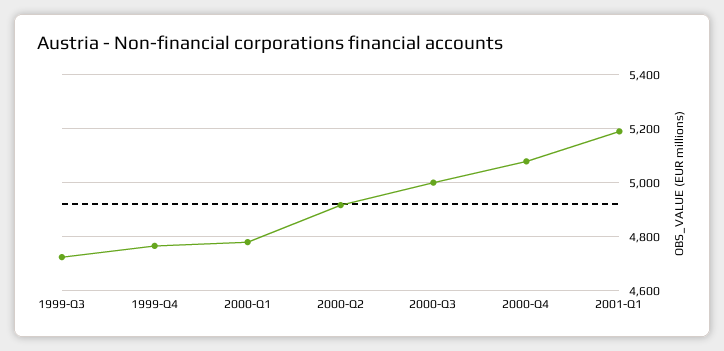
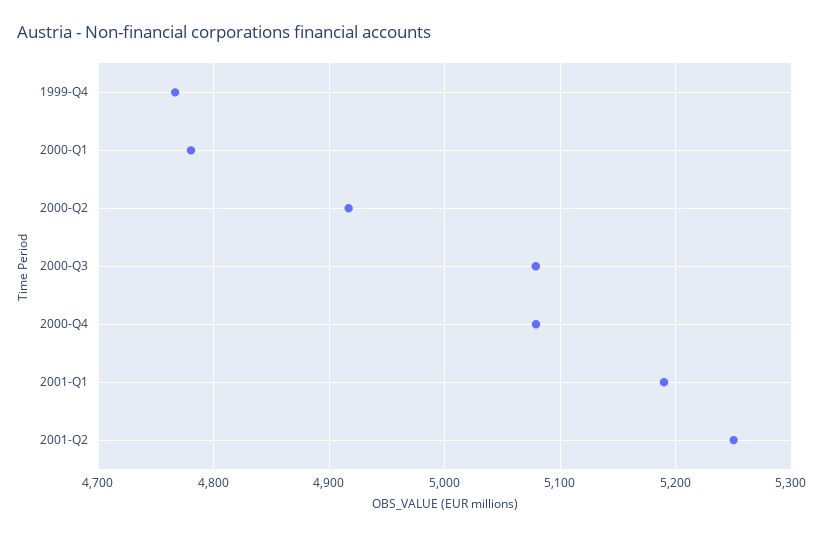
1999-Q3: 4725 -> none
2000-Q3: 5000 -> 5080
2001-Q2: none -> 5250

